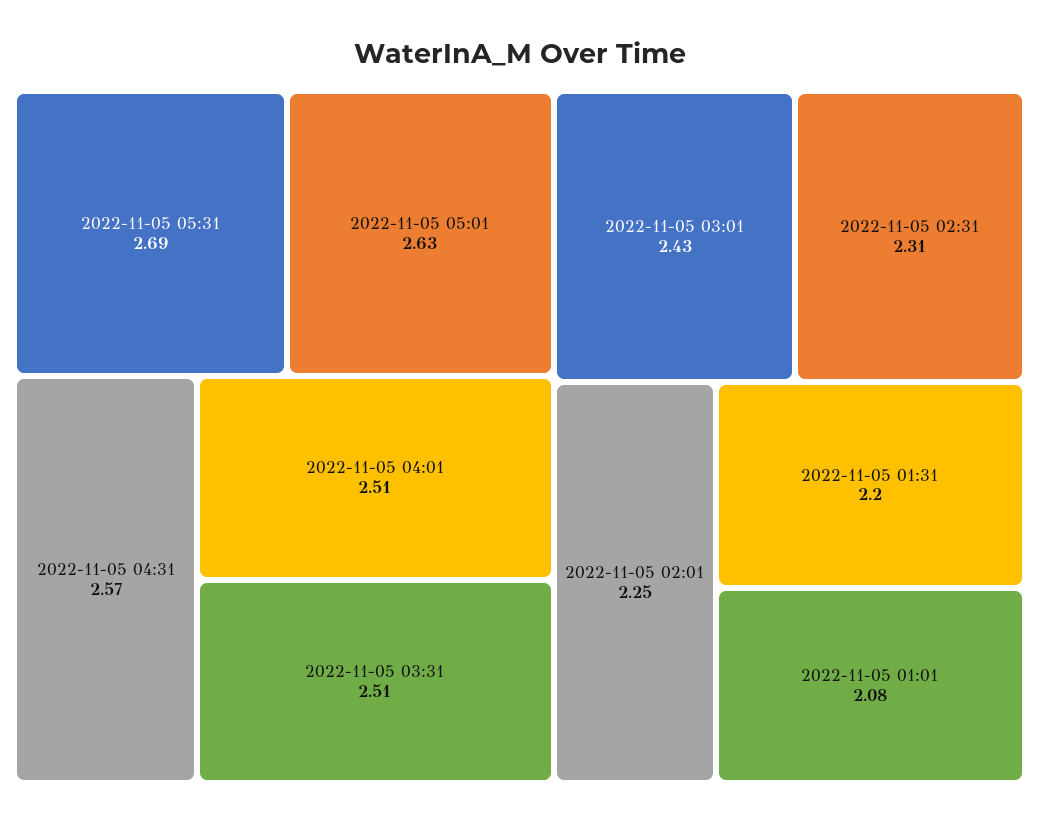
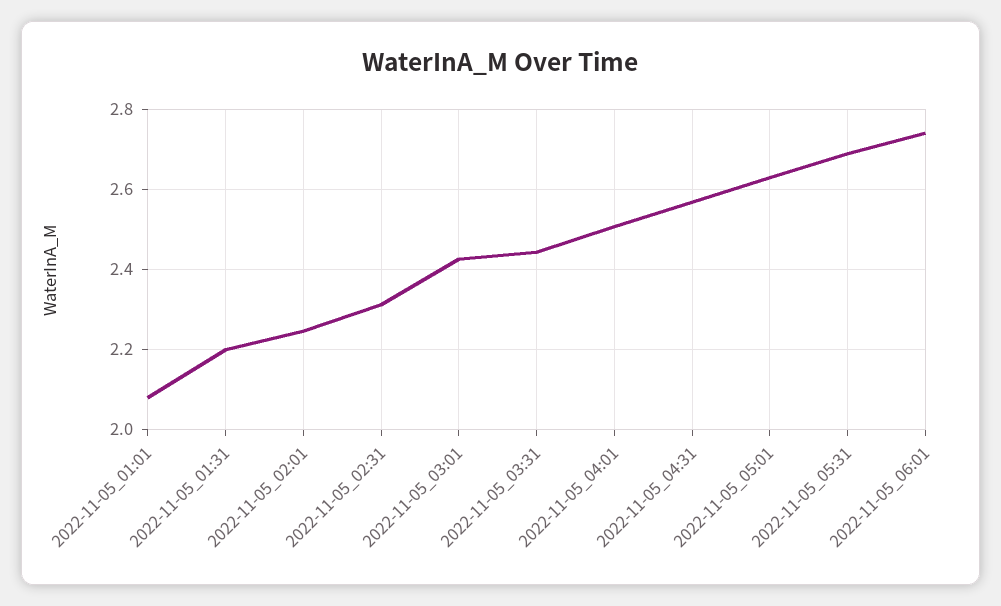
2022-11-05 03:31: 2.51 -> 2.44
2022-11-05_06:01: none -> 2.74

